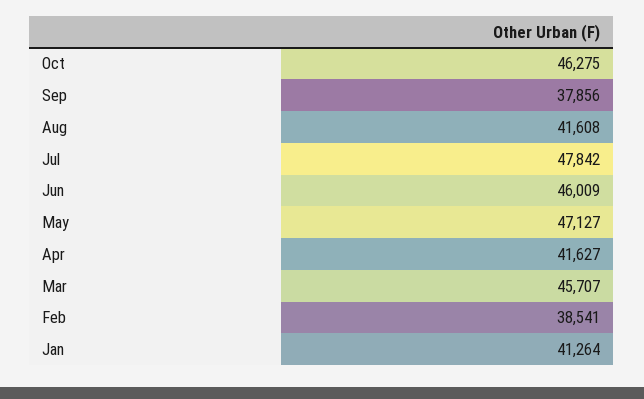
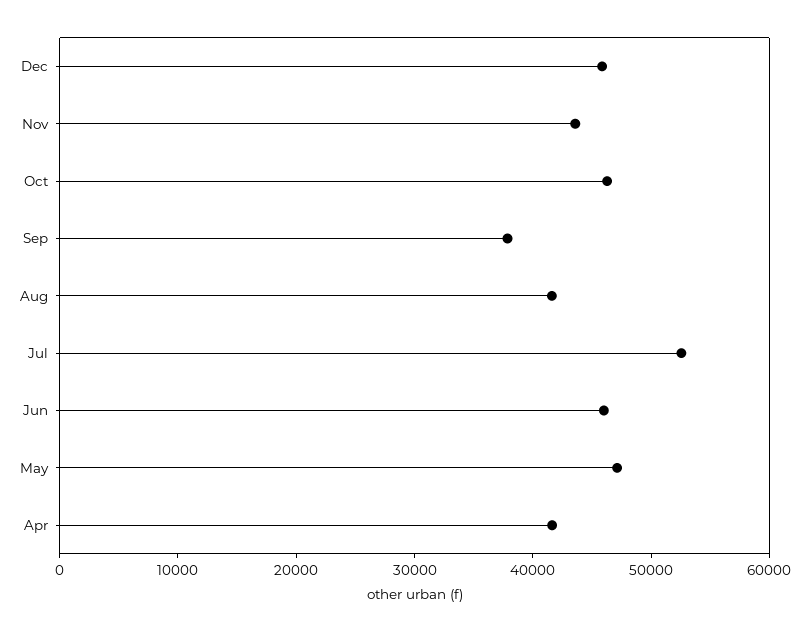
Jul: 47842 -> 52000
Mar: 45707 -> none
Feb: 38541 -> none
Jan: 41264 -> none
Dec: none -> 46000
Nov: none -> 44000

